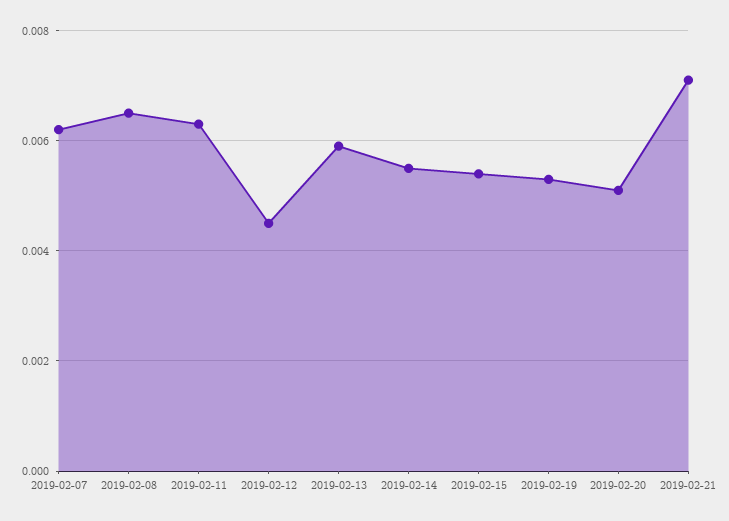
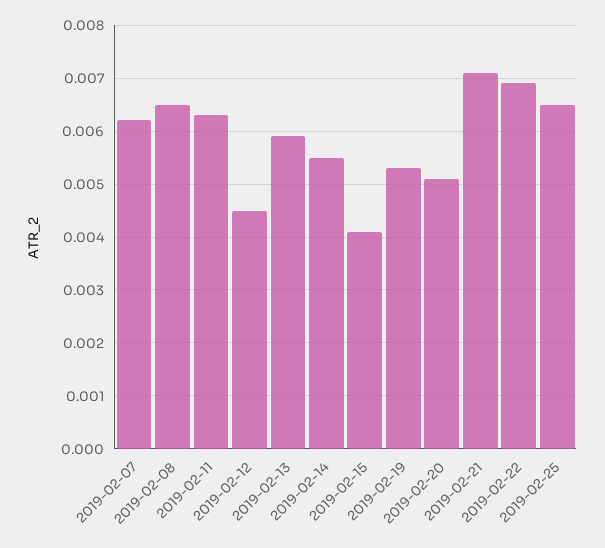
2019-02-15: 0.0055 -> 0.004
2019-02-22: none -> 0.007
2019-02-25: none -> 0.0065

